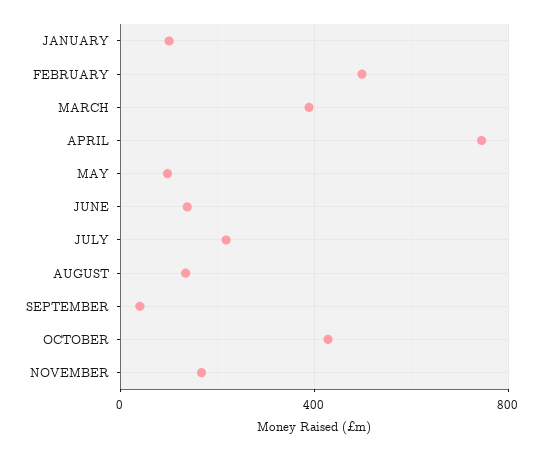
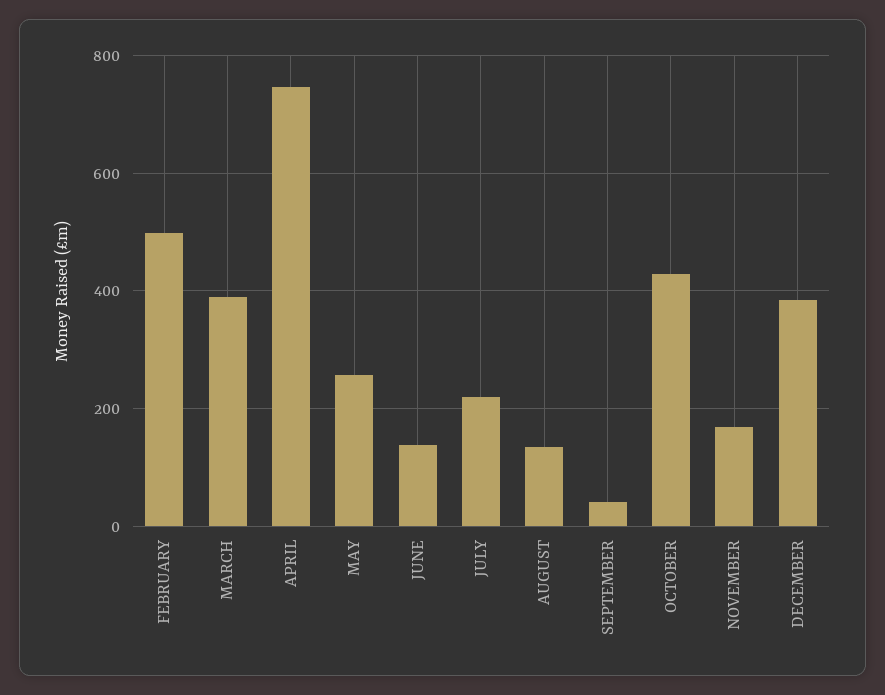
JANUARY: 100 -> none
MAY: 100 -> 260
DECEMBER: none -> 380

